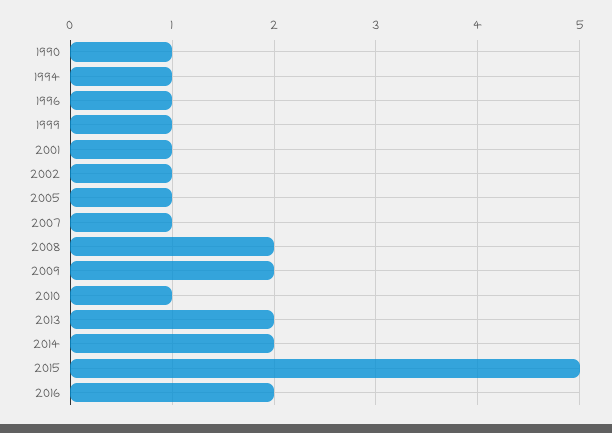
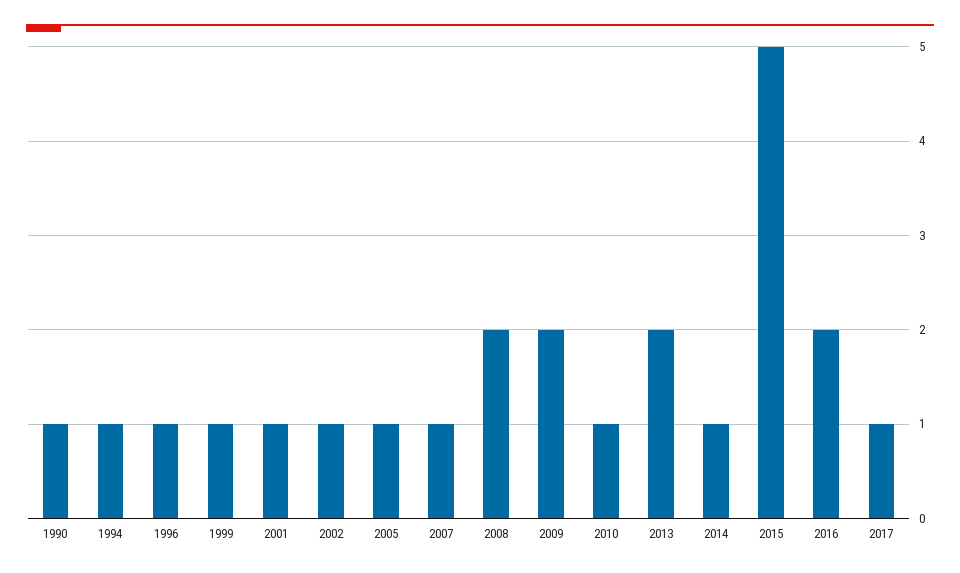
2014: 2 -> 1
2017: none -> 1

